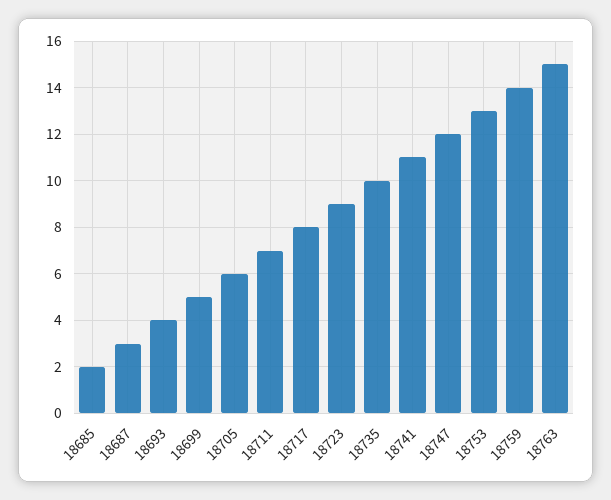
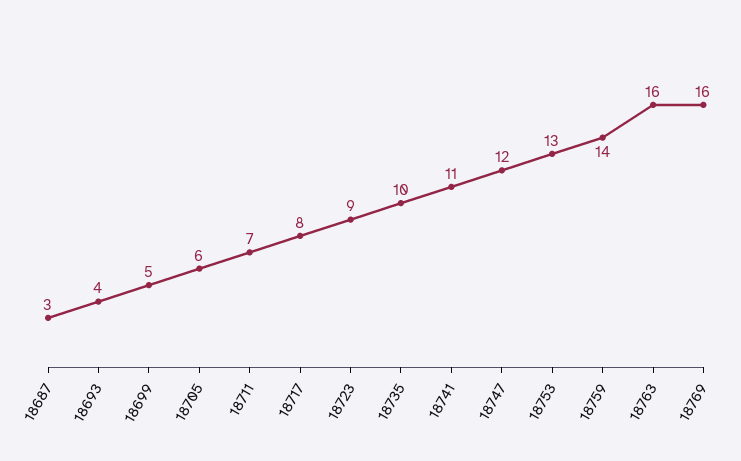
18685: 2 -> none
18763: 15 -> 16
18769: none -> 16

